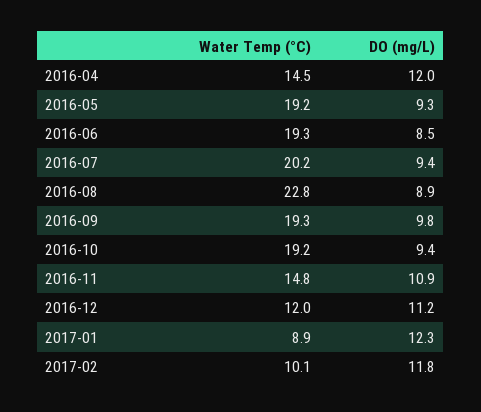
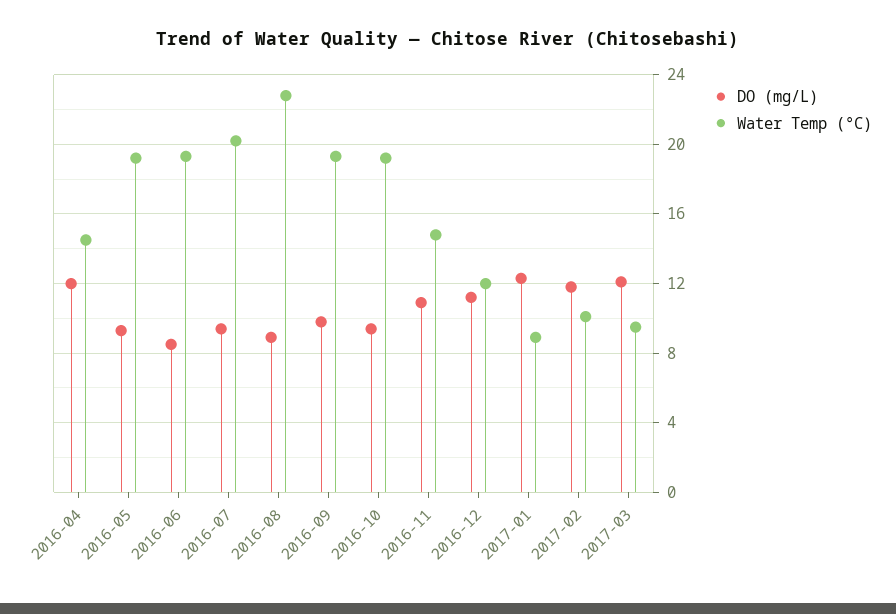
DO (mg/L), 2017-03: none -> 12
Water Temp (°C), 2017-03: none -> 9.5

